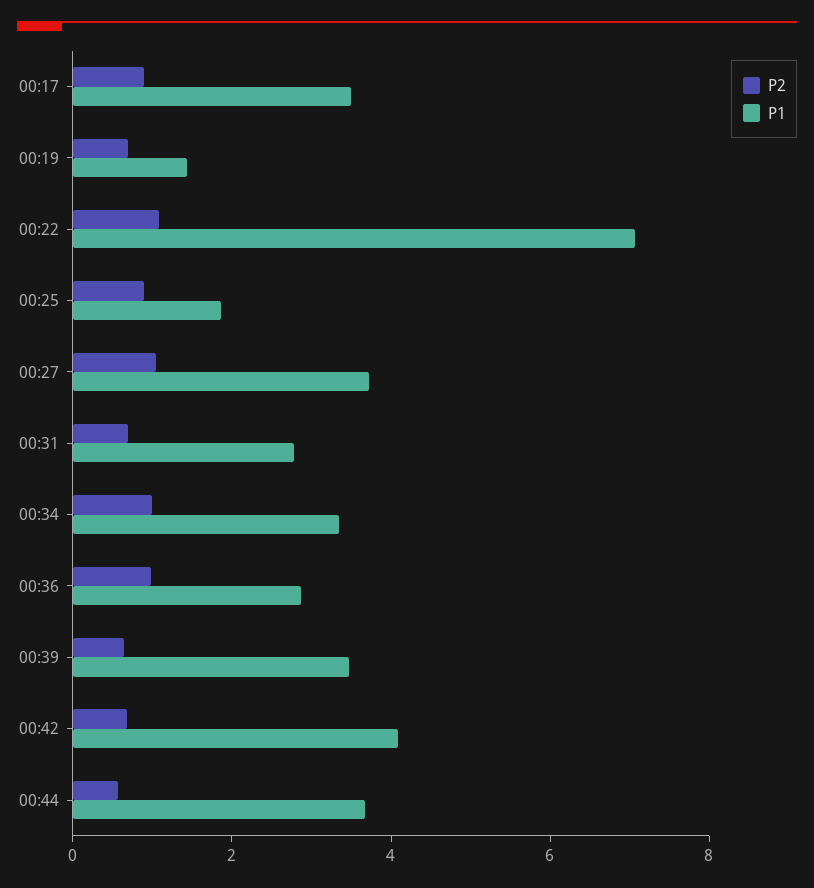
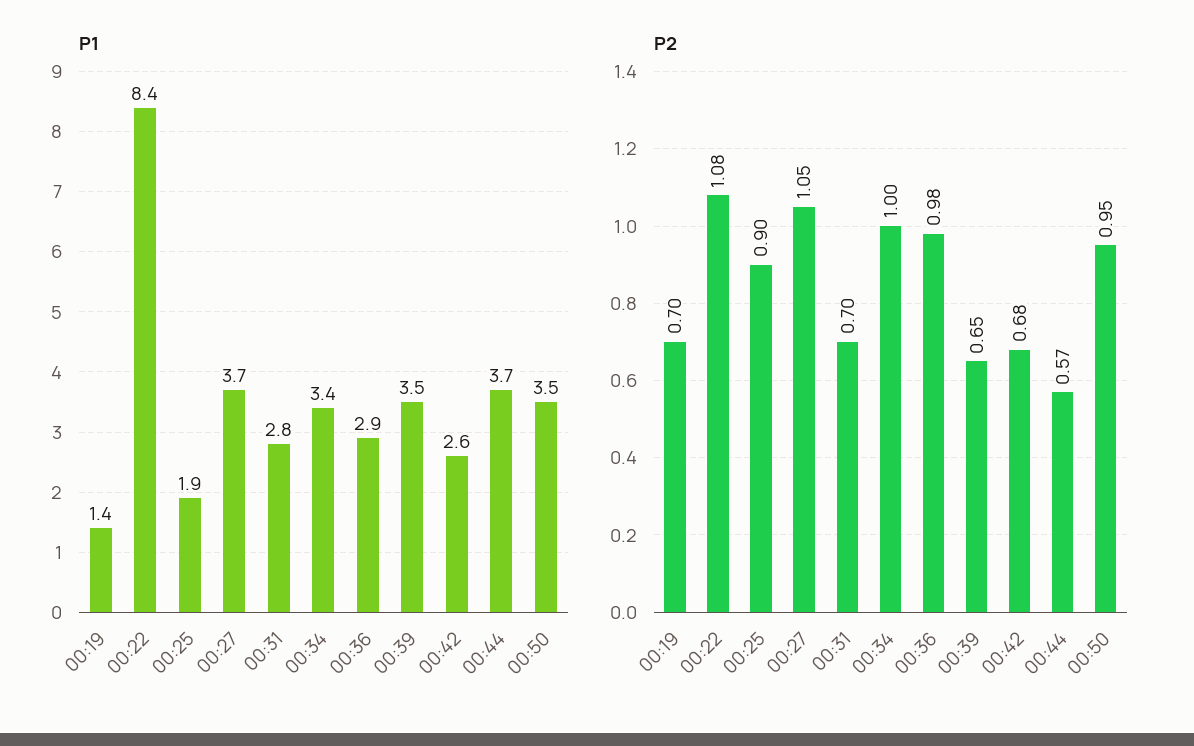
P2, 00:17: 1 -> none
P1, 00:17: 3.5 -> none
P1, 00:22: 7 -> 8.4
P1, 00:42: 4 -> 2.6
P1, 00:50: none -> 3.5
P2, 00:50: none -> 0.95

